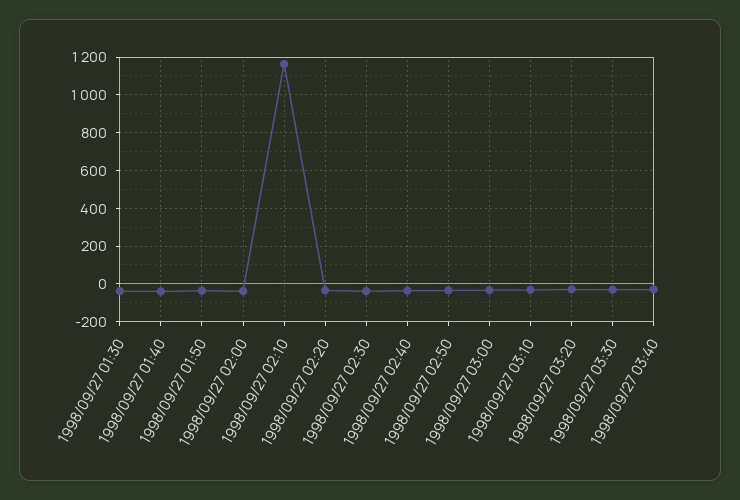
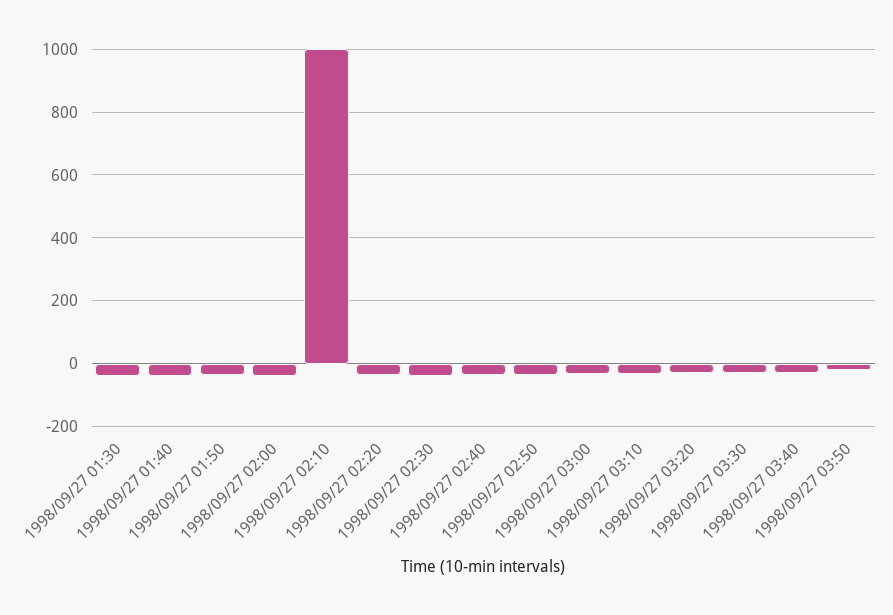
1998/09/27 02:10: 1150 -> 1000
1998/09/27 03:50: none -> -20

